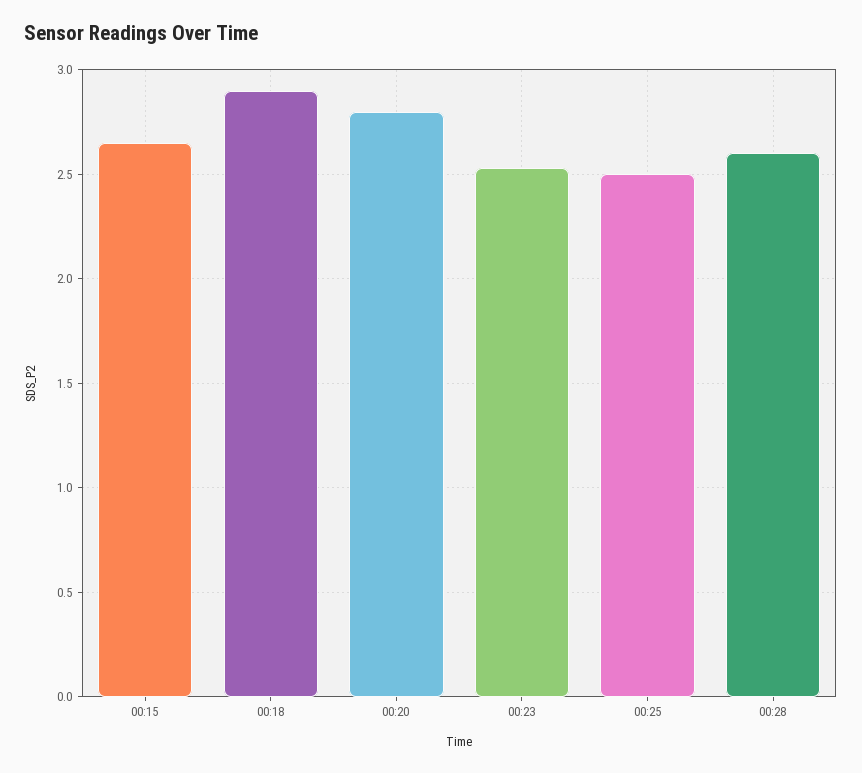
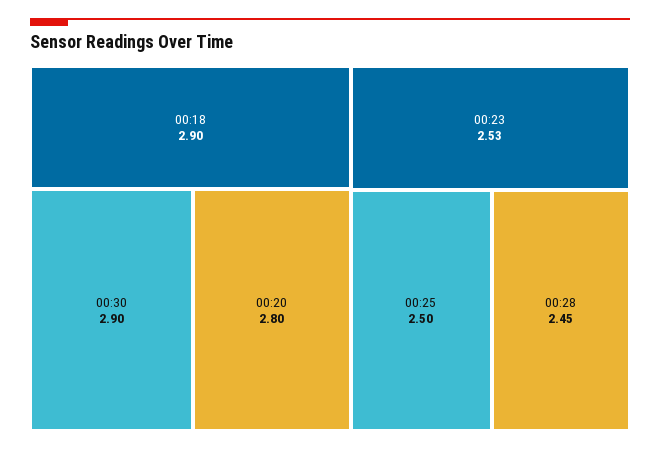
00:15: 2.65 -> none
00:28: 2.6 -> 2.45
00:30: none -> 2.9

